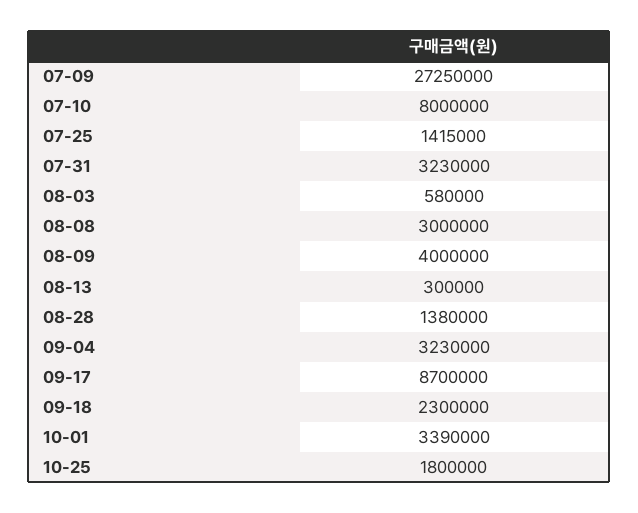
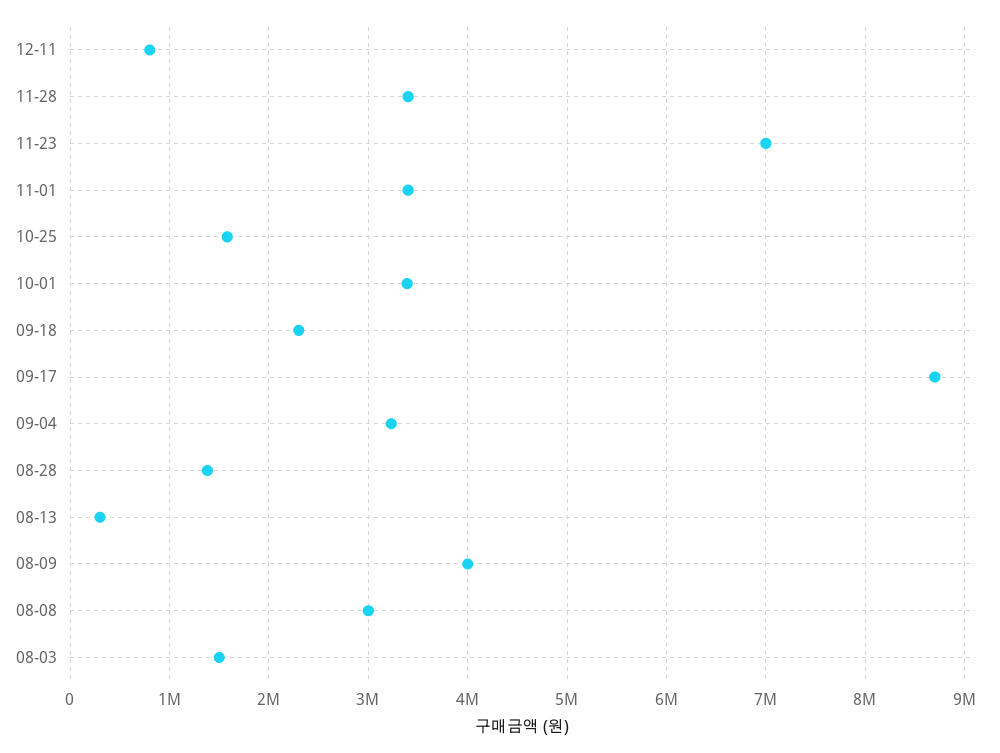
07-09: 27250000 -> none
07-10: 8000000 -> none
07-25: 1415000 -> none
07-31: 3230000 -> none
08-03: 580000 -> 1500000
10-25: 1800000 -> 1600000
12-11: none -> 800000
11-28: none -> 3400000
11-23: none -> 7000000
11-01: none -> 3400000

